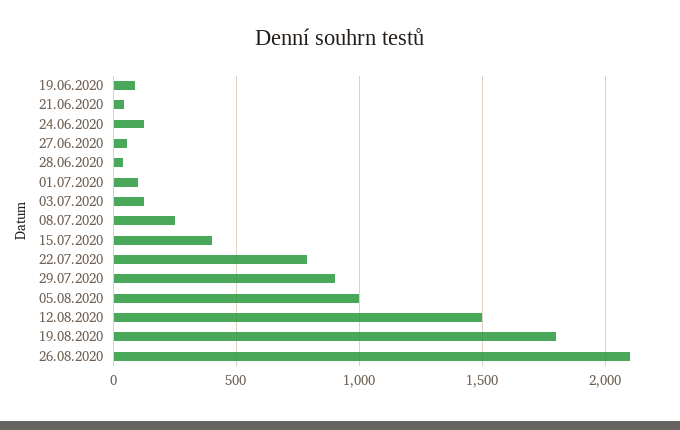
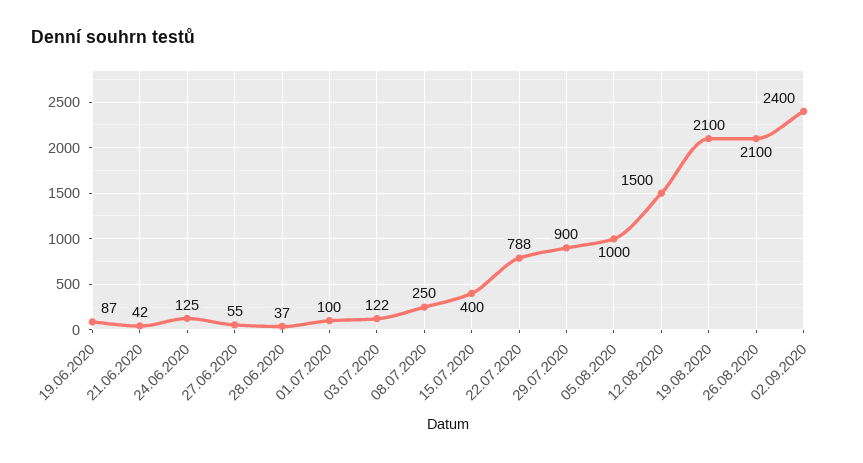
19.08.2020: 1800 -> 2100
02.09.2020: none -> 2400

